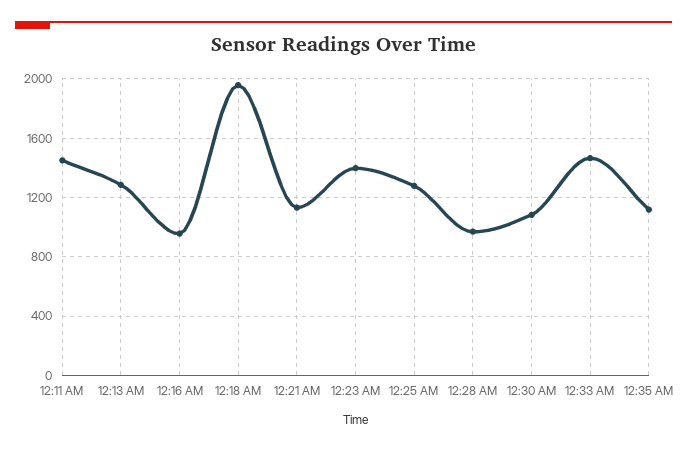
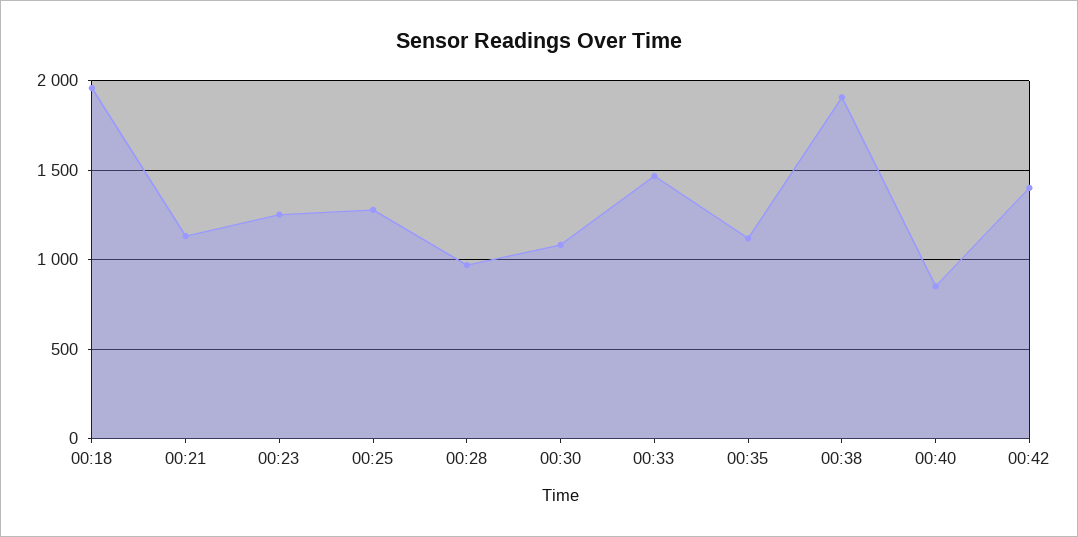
12:11 AM: 1450 -> none
12:13 AM: 1300 -> none
12:16 AM: 950 -> none
12:23 AM: 1400 -> 1250
00:38: none -> 1900
00:40: none -> 850
00:42: none -> 1400

